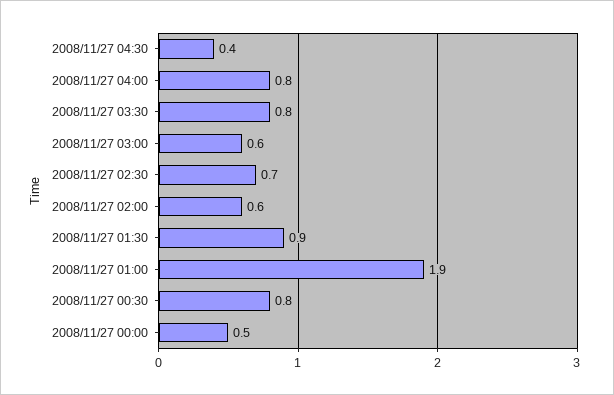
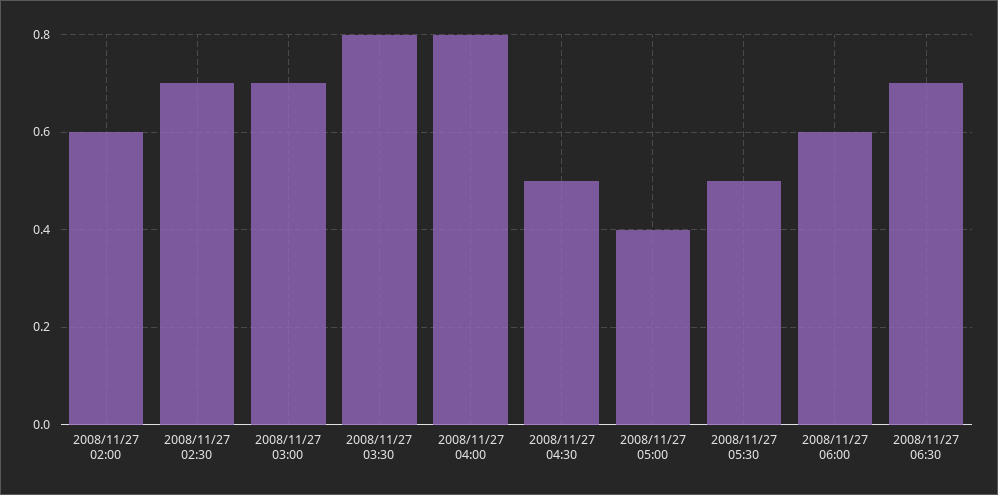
2008/11/27 04:30: 0.4 -> 0.5
2008/11/27 03:00: 0.6 -> 0.7
2008/11/27 01:30: 0.9 -> none
2008/11/27 01:00: 1.9 -> none
2008/11/27 00:30: 0.8 -> none
2008/11/27 00:00: 0.5 -> none
2008/11/27 05:00: none -> 0.4
2008/11/27 05:30: none -> 0.5
2008/11/27 06:00: none -> 0.6
2008/11/27 06:30: none -> 0.7

